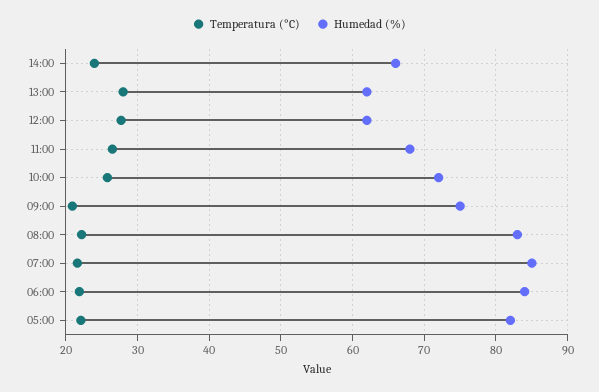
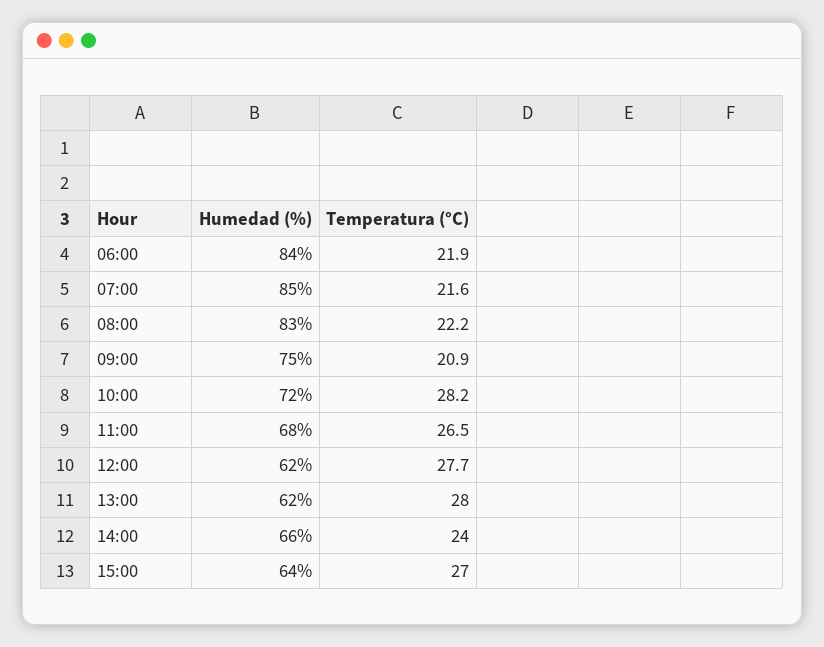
Temperatura (°C), 10:00: 26 -> 28.2
Temperatura (°C), 05:00: 22 -> none
Humedad (%), 05:00: 82 -> none
Humedad (%), 15:00: none -> 64
Temperatura (°C), 15:00: none -> 27

